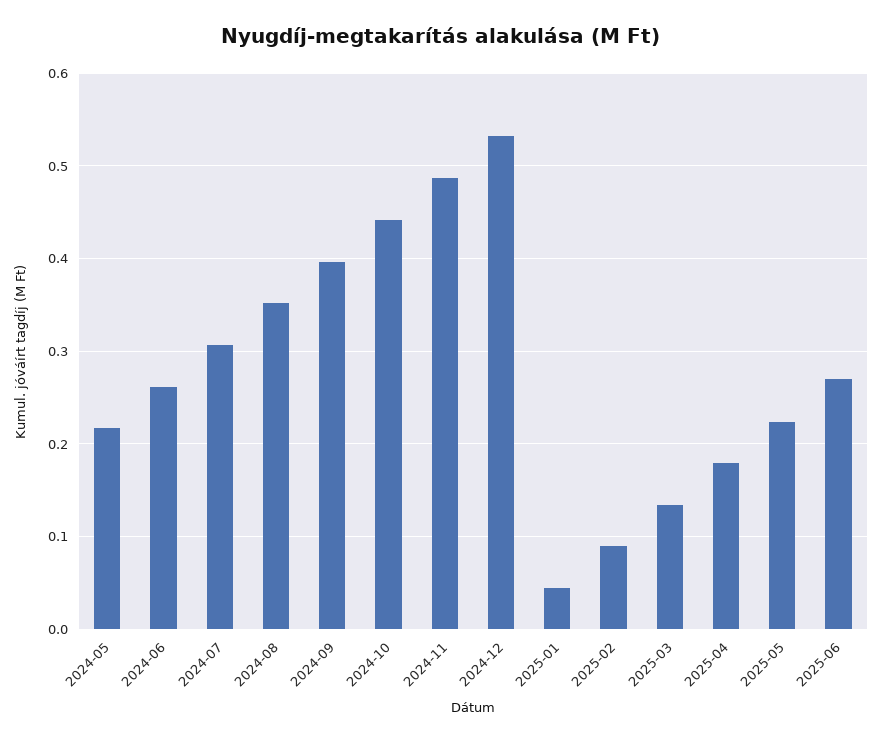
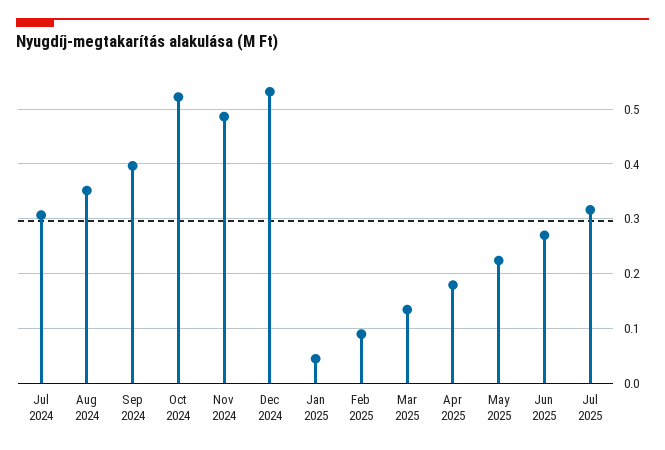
2024-05: 0.22 -> none
2024-06: 0.26 -> none
2024-10: 0.44 -> 0.52
Jul 2025: none -> 0.32

